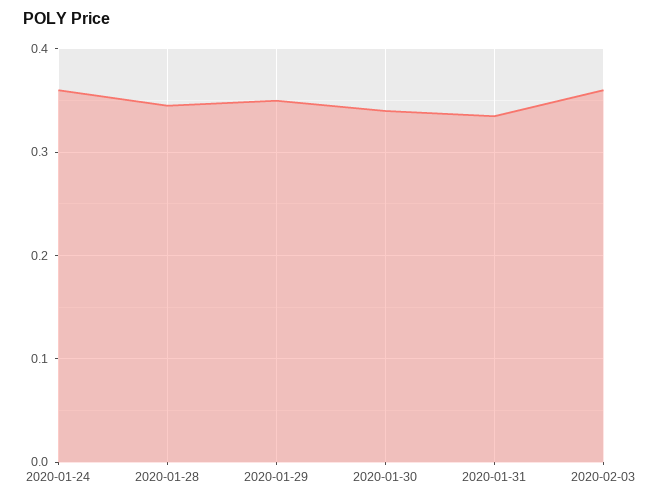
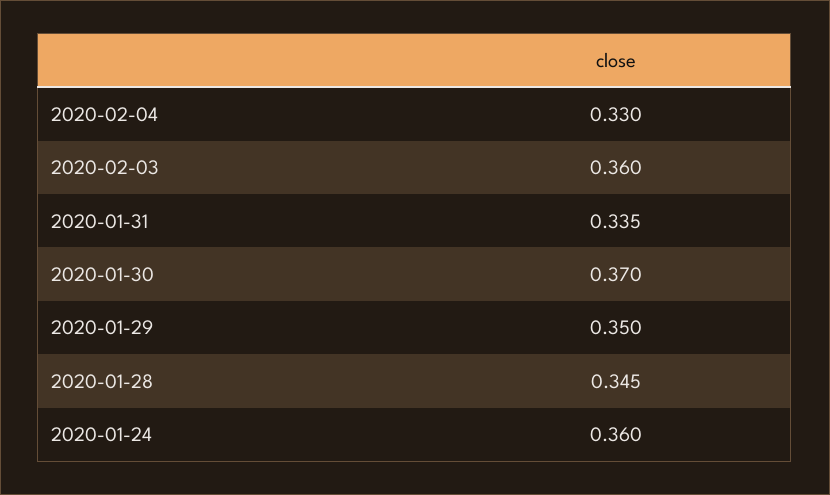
2020-01-30: 0.34 -> 0.37
2020-02-04: none -> 0.33

